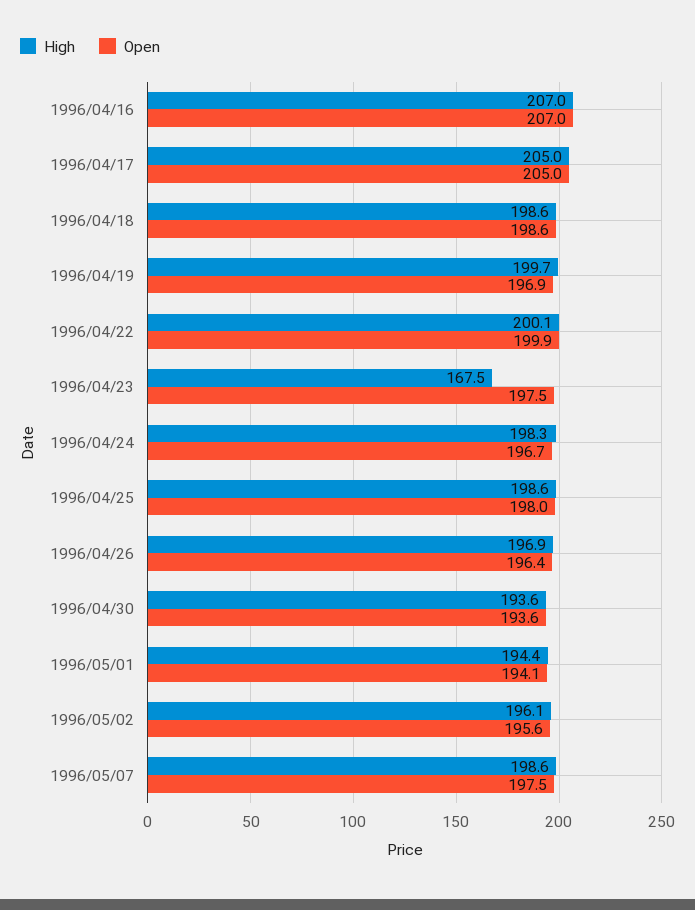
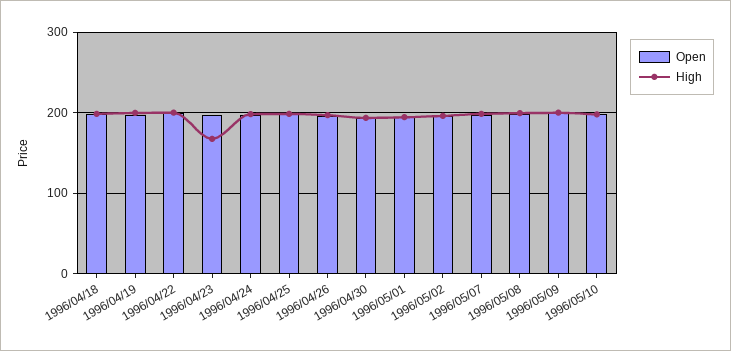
High, 1996/04/16: 207 -> none
Open, 1996/04/16: 207 -> none
High, 1996/04/17: 205 -> none
Open, 1996/04/17: 205 -> none
Open, 1996/05/08: none -> 200
High, 1996/05/08: none -> 200
Open, 1996/05/09: none -> 200
High, 1996/05/09: none -> 200
Open, 1996/05/10: none -> 200
High, 1996/05/10: none -> 200

